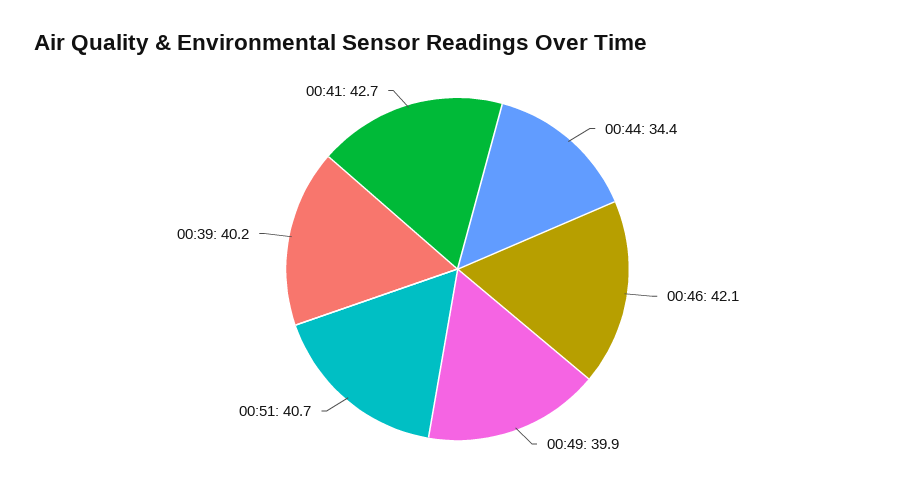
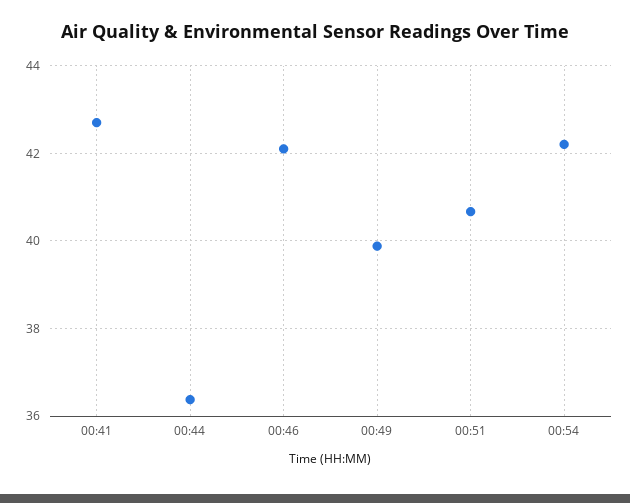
00:44: 34.4 -> 36.4
00:39: 40.2 -> none
00:54: none -> 42.2

